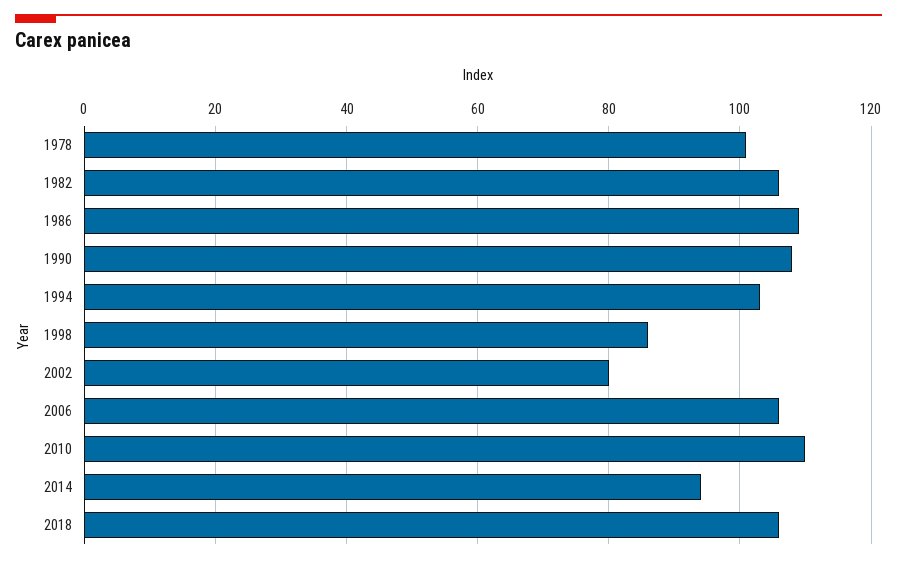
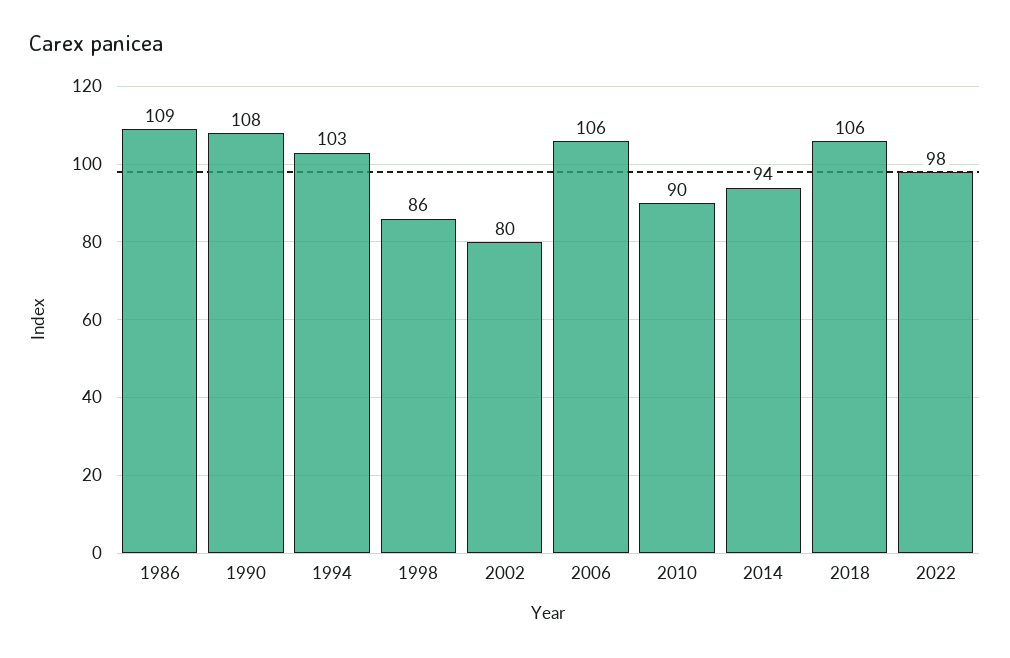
1978: 100 -> none
1982: 105 -> none
2010: 110 -> 90
2022: none -> 98

